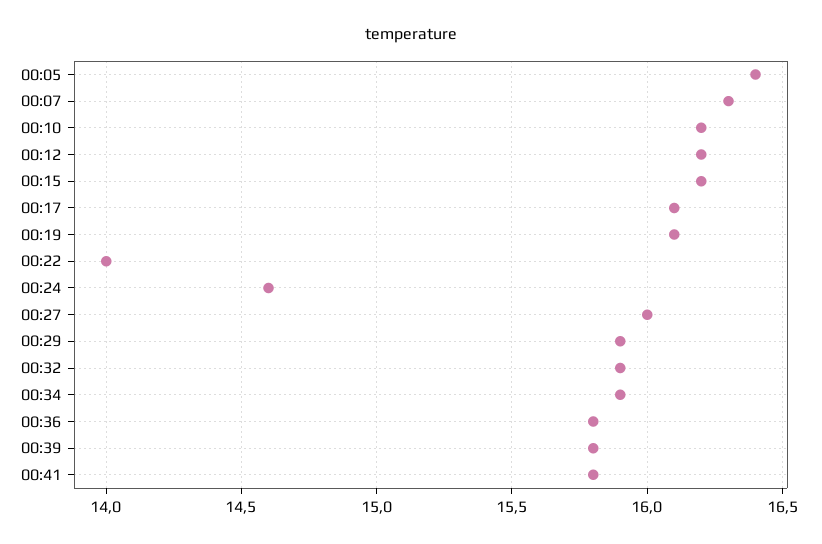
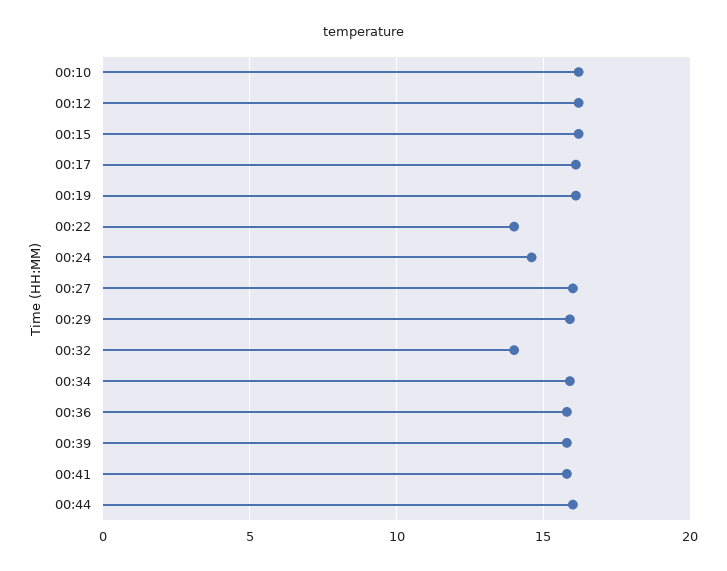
00:05: 16.4 -> none
00:07: 16.3 -> none
00:32: 15.9 -> 14
00:44: none -> 16

